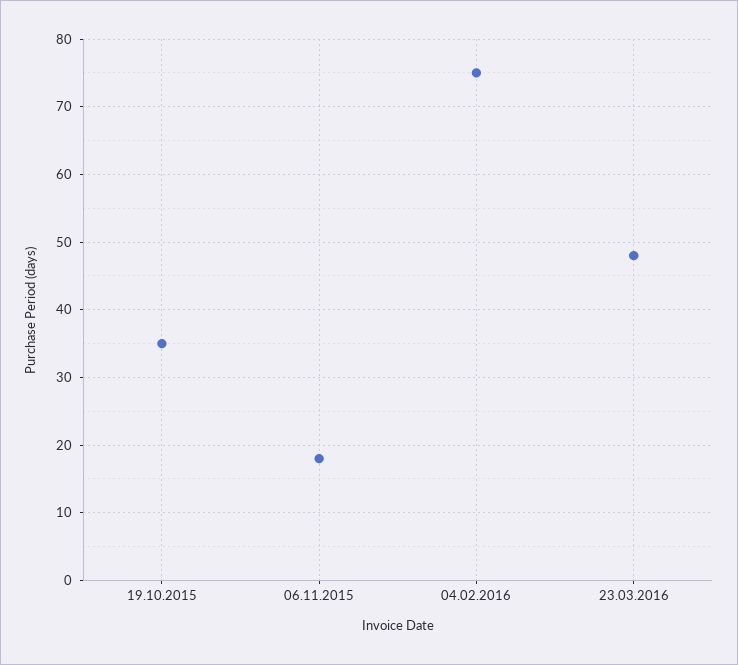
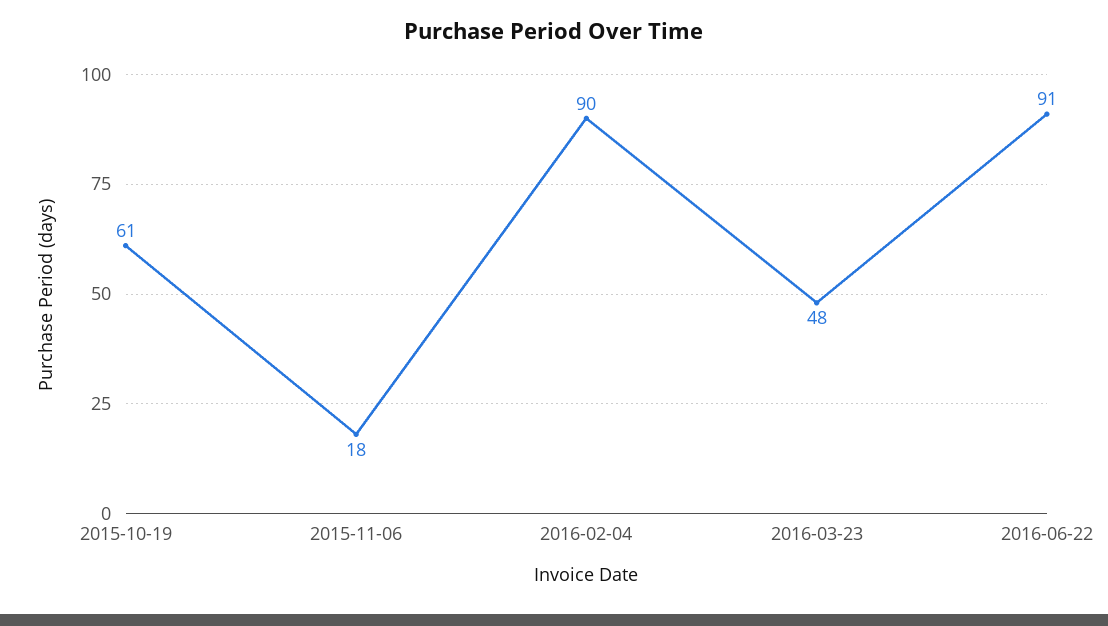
19.10.2015: 35 -> 61
04.02.2016: 75 -> 90
2016-06-22: none -> 91

